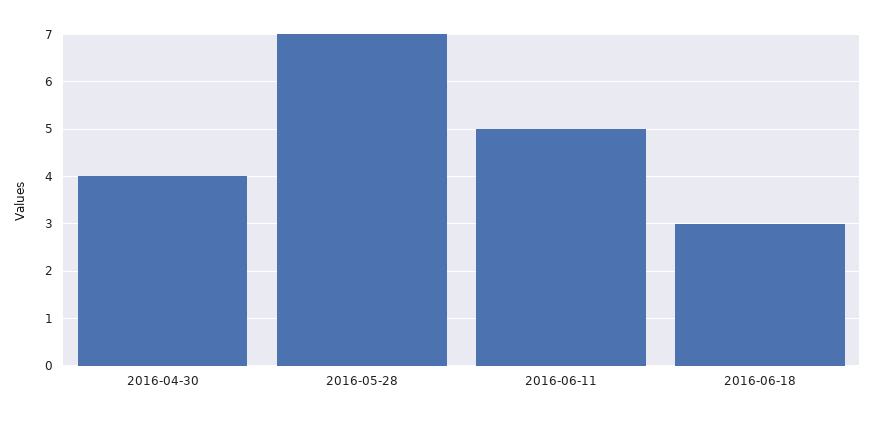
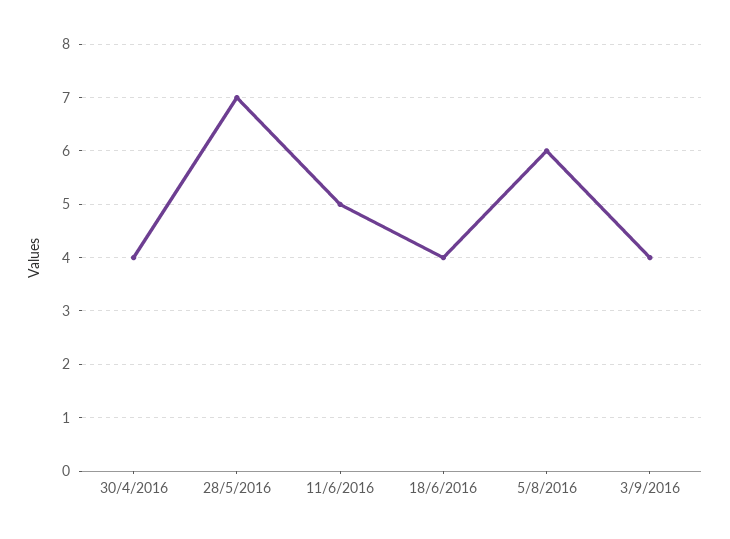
2016-06-18: 3 -> 4
5/8/2016: none -> 6
3/9/2016: none -> 4

